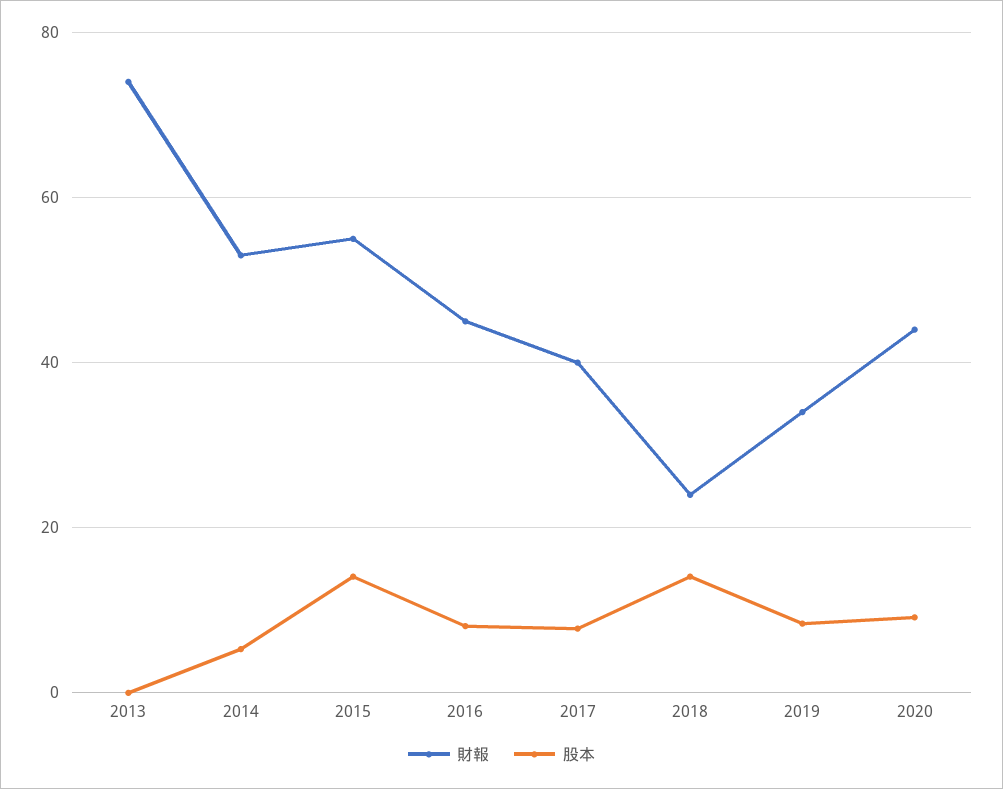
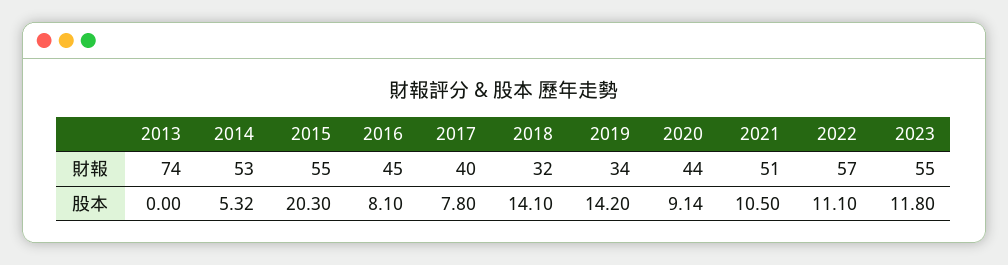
股本, 2015: 14 -> 20.3
財報, 2018: 24 -> 32
股本, 2019: 8 -> 14.2
財報, 2021: none -> 51
財報, 2022: none -> 57
財報, 2023: none -> 55
股本, 2021: none -> 10.5
股本, 2022: none -> 11.1
股本, 2023: none -> 11.8

